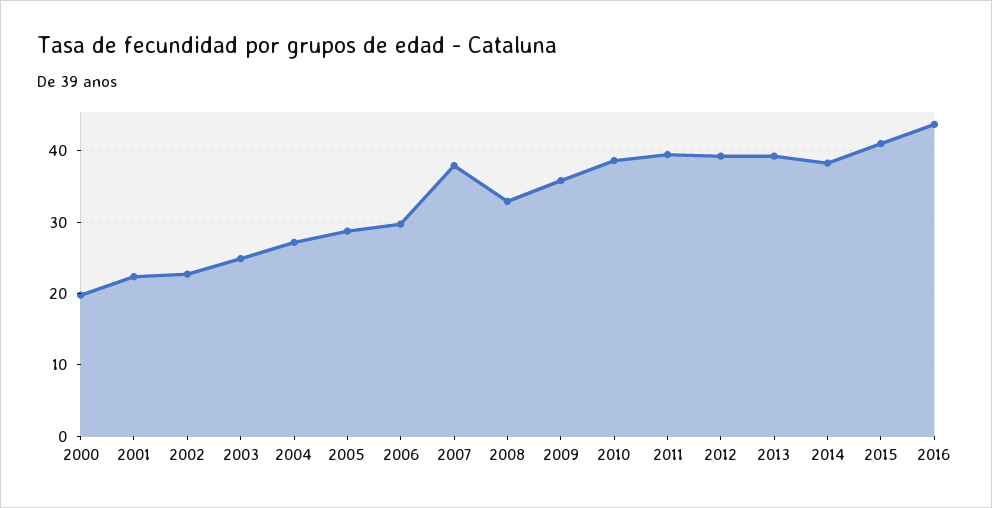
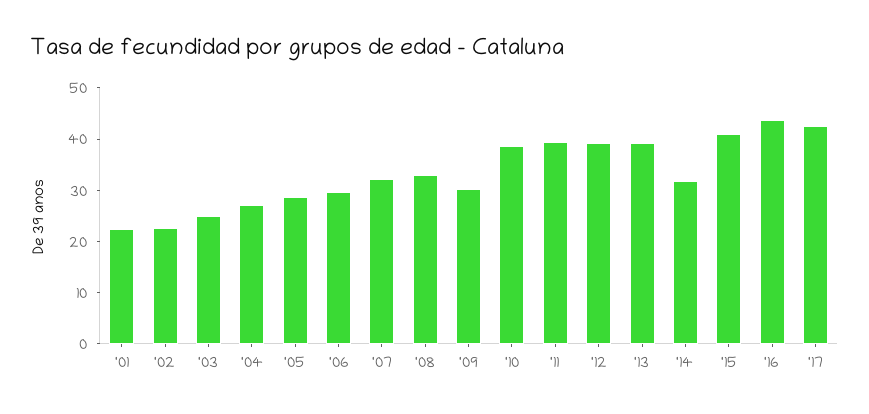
2000: 20 -> none
2007: 38 -> 32
2009: 36 -> 30
2014: 38 -> 32
'17: none -> 42

